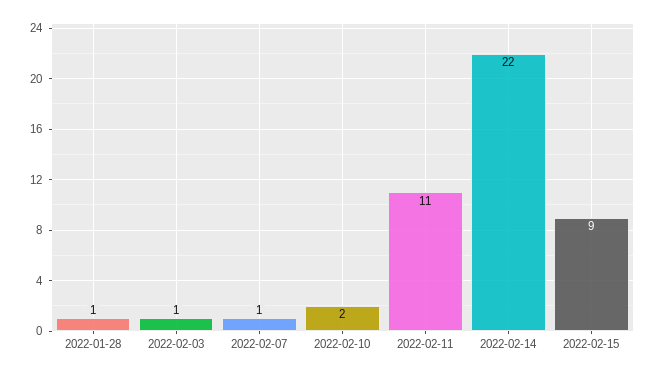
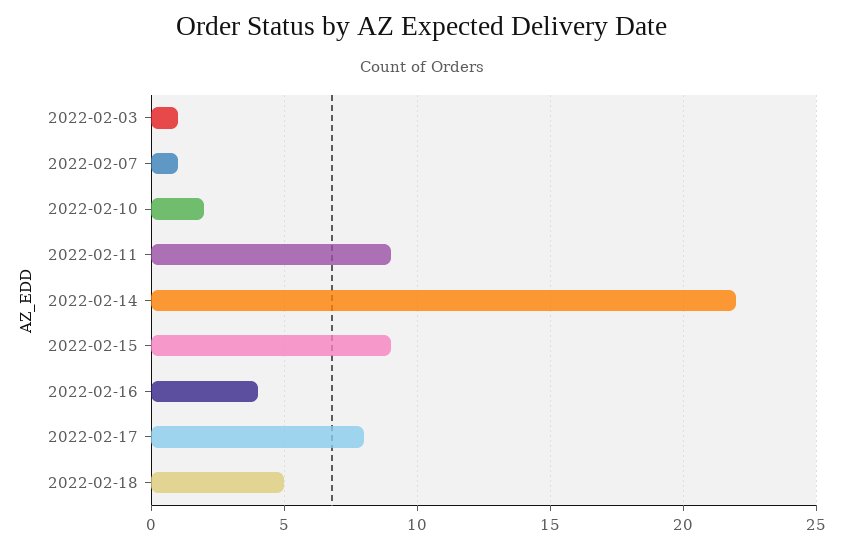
2022-01-28: 1 -> none
2022-02-11: 11 -> 9
2022-02-16: none -> 4
2022-02-17: none -> 8
2022-02-18: none -> 5

